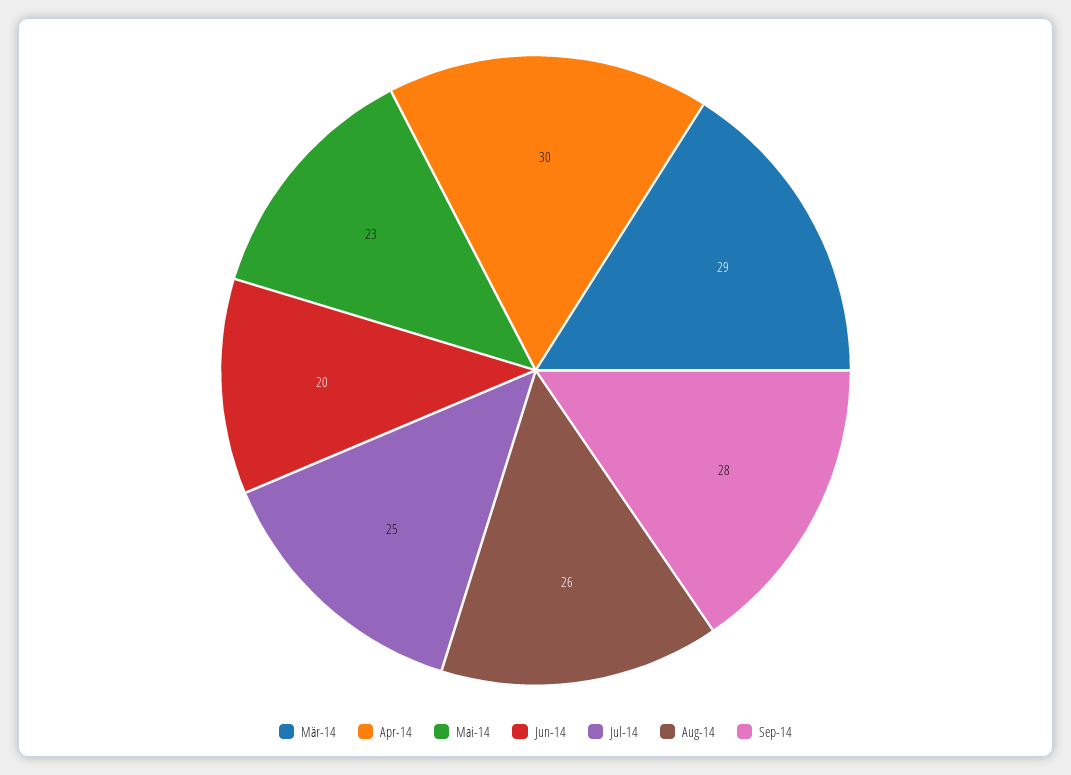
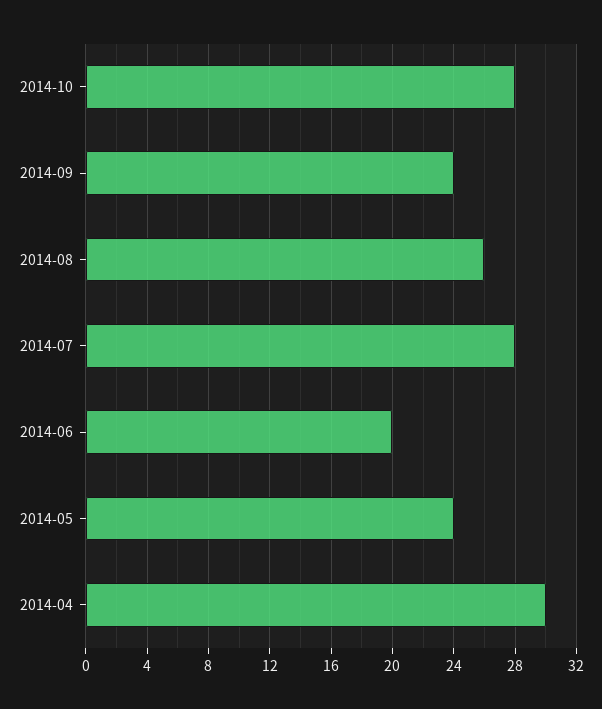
Mär-14: 29 -> none
Mai-14: 23 -> 24
Jul-14: 25 -> 28
Sep-14: 28 -> 24
2014-10: none -> 28

